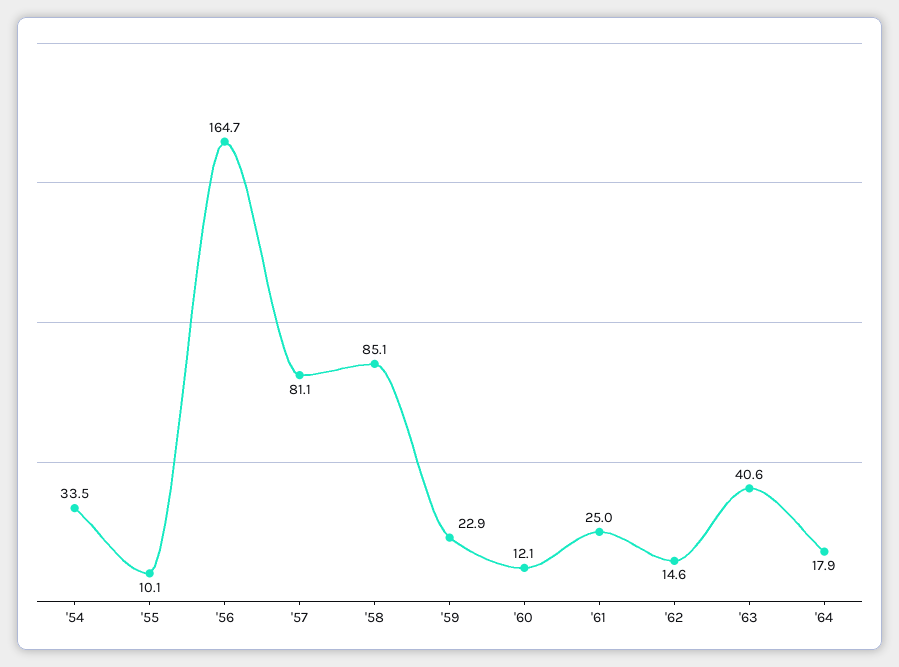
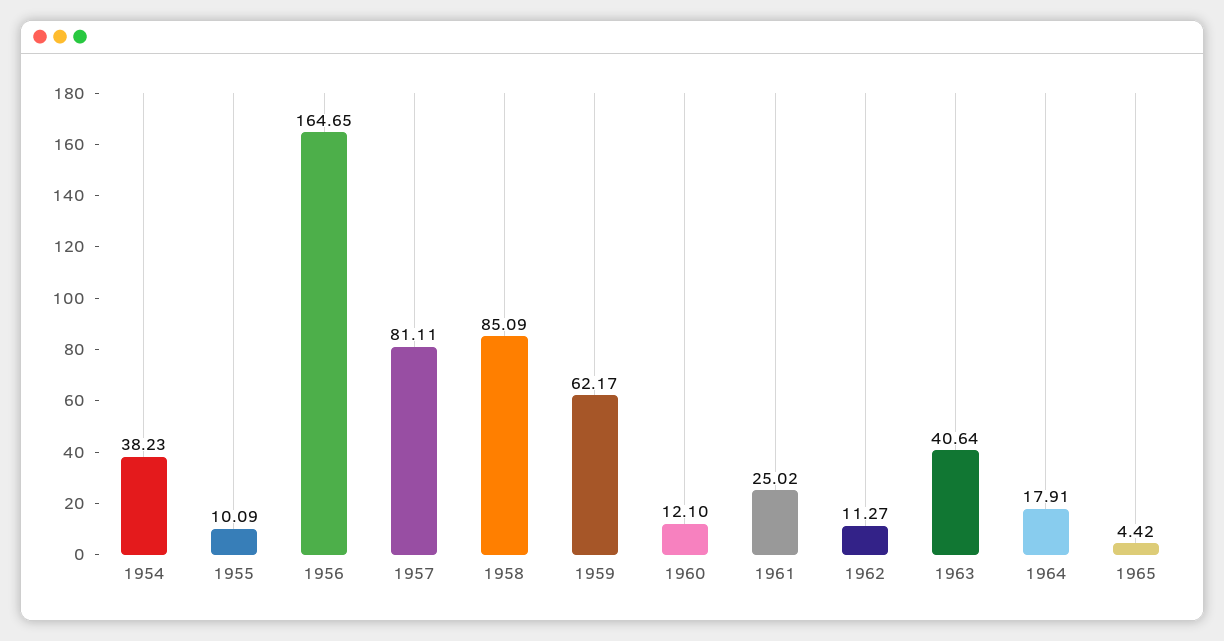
'54: 33.5 -> 38.23
'59: 22.9 -> 62.17
'62: 14.6 -> 11.27
1965: none -> 4.42

